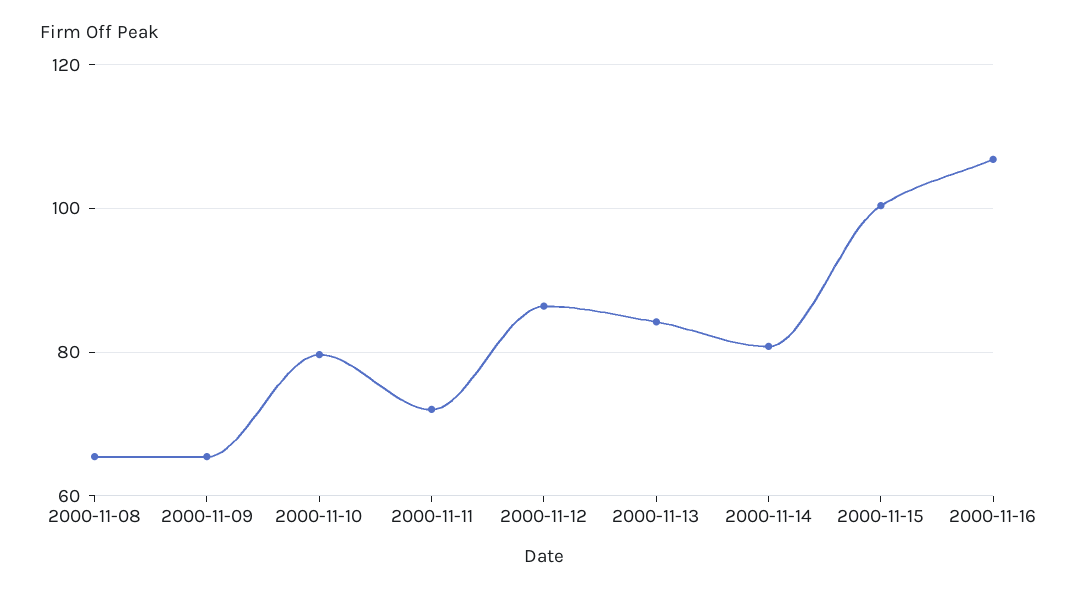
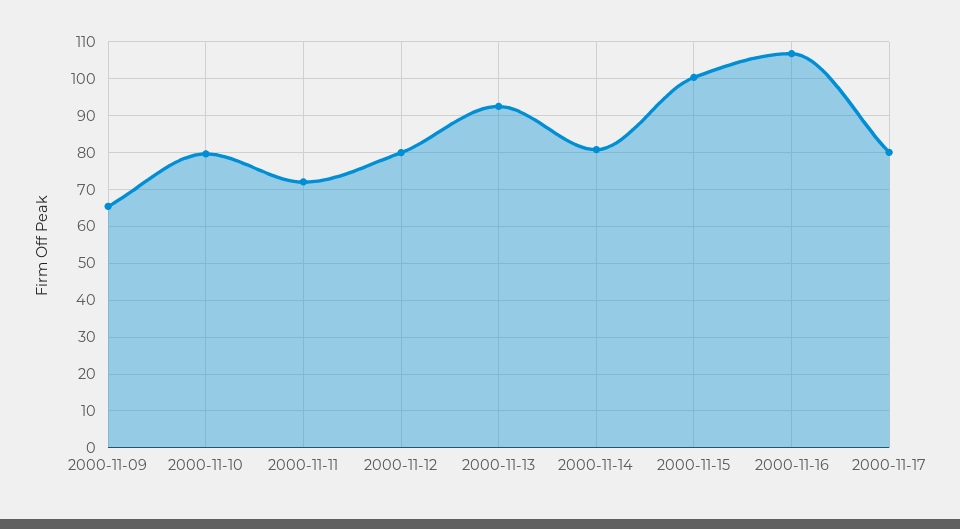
2000-11-08: 66 -> none
2000-11-12: 86 -> 80
2000-11-13: 84 -> 92
2000-11-17: none -> 80

